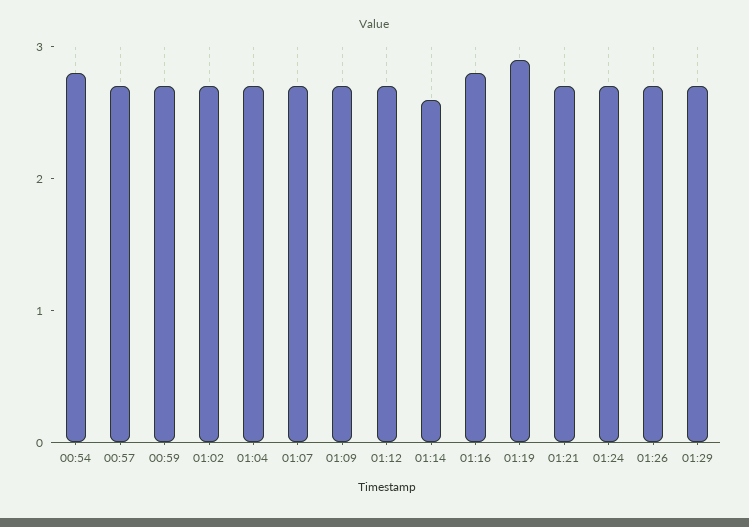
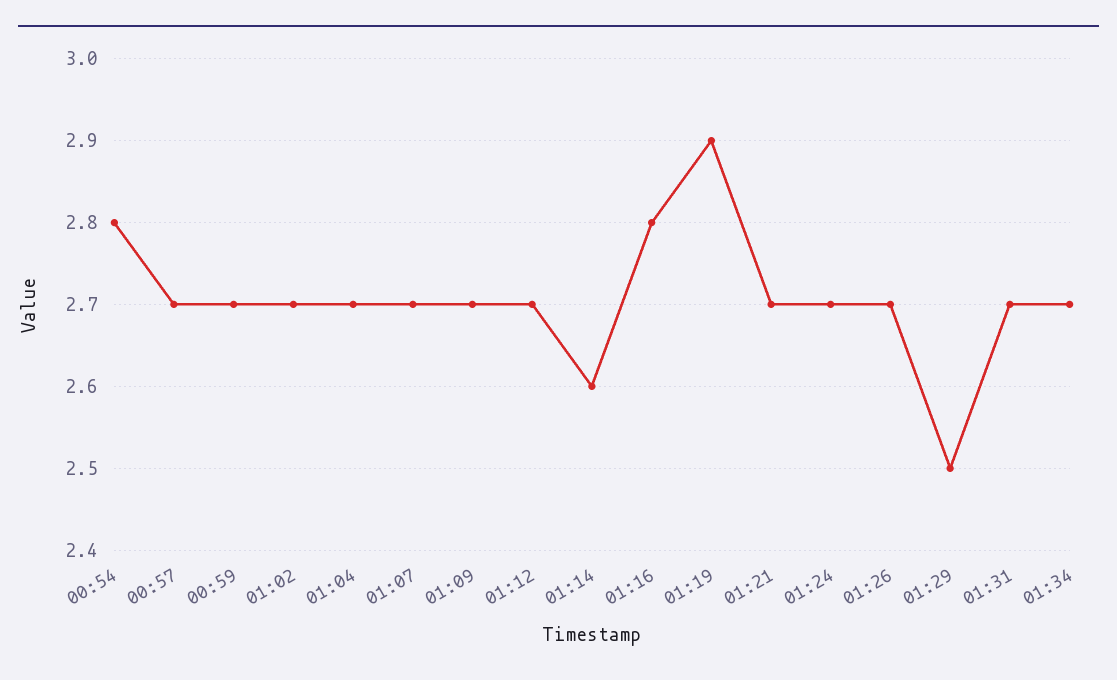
01:29: 2.7 -> 2.5
01:31: none -> 2.7
01:34: none -> 2.7

